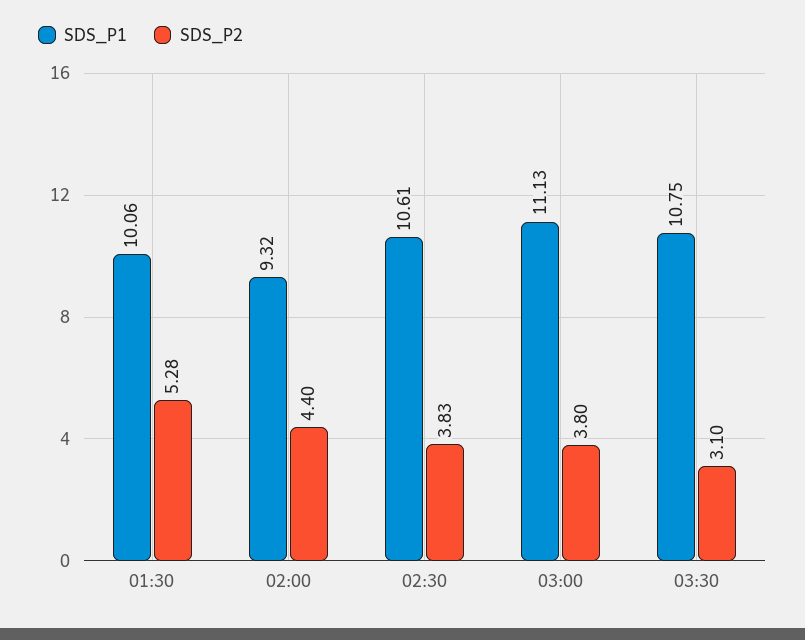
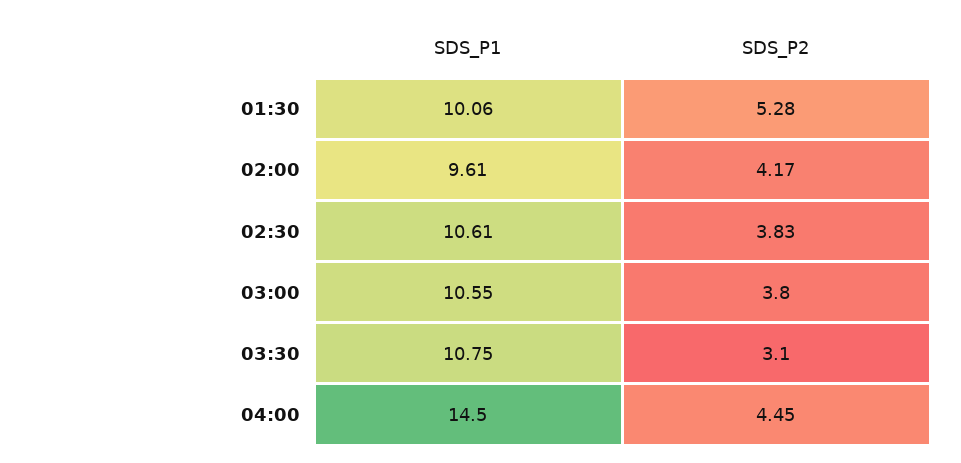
SDS_P1, 02:00: 9.32 -> 9.61
SDS_P2, 02:00: 4.4 -> 4.17
SDS_P1, 03:00: 11.13 -> 10.55
SDS_P1, 04:00: none -> 14.5
SDS_P2, 04:00: none -> 4.45

